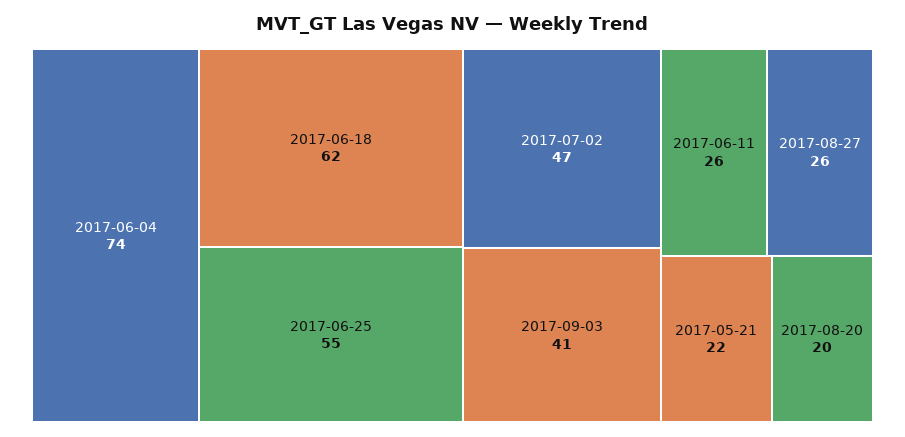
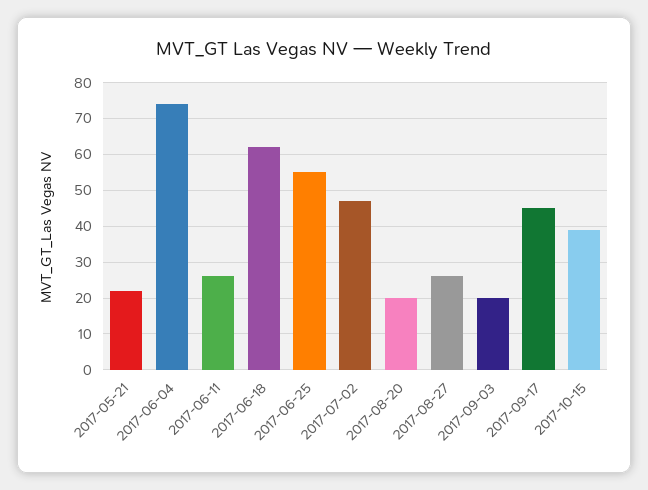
2017-09-03: 41 -> 20
2017-09-17: none -> 45
2017-10-15: none -> 40

